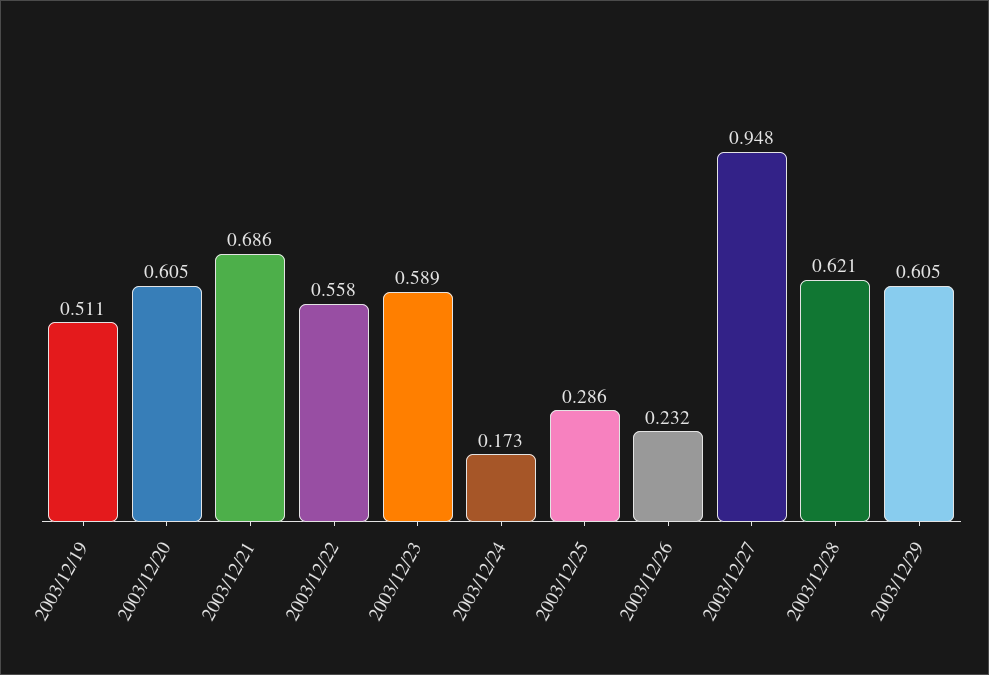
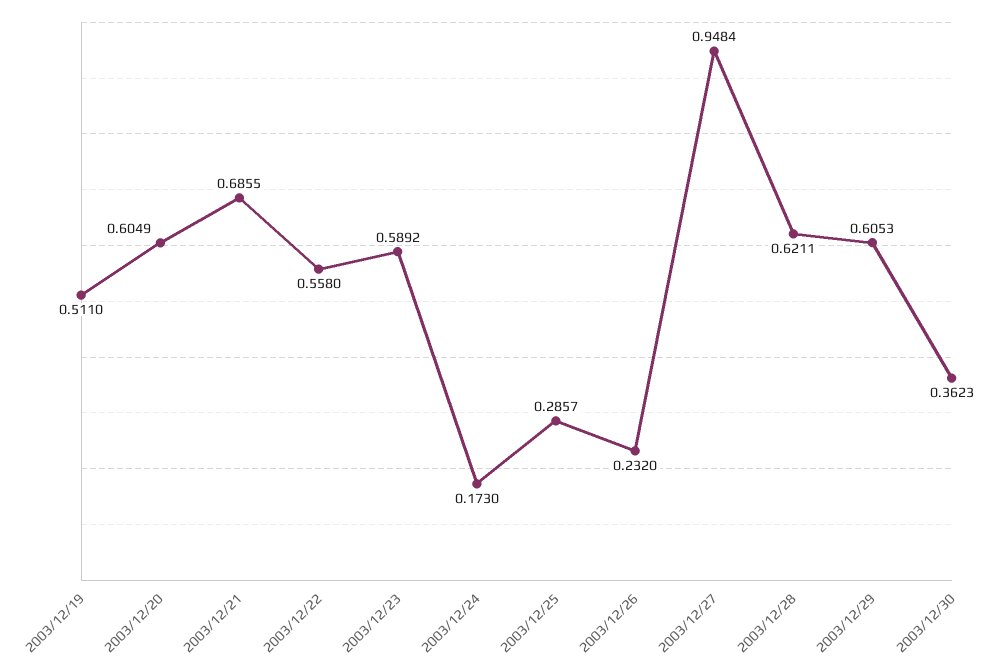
2003/12/30: none -> 0.3623

